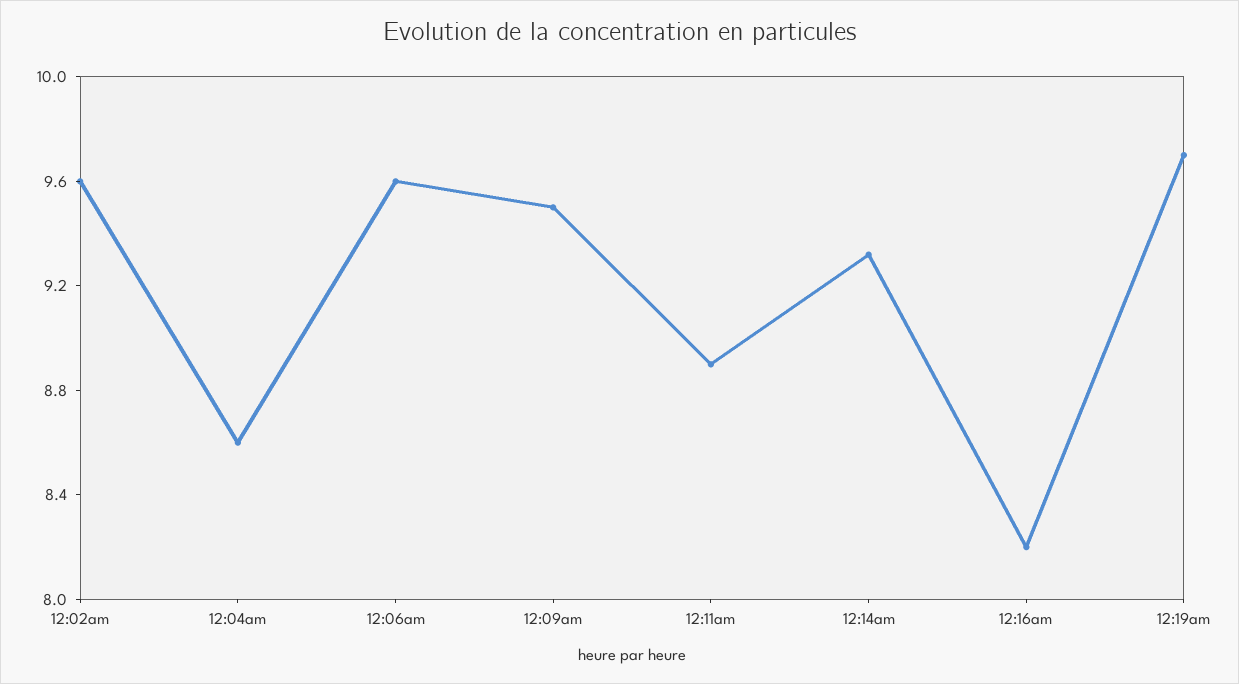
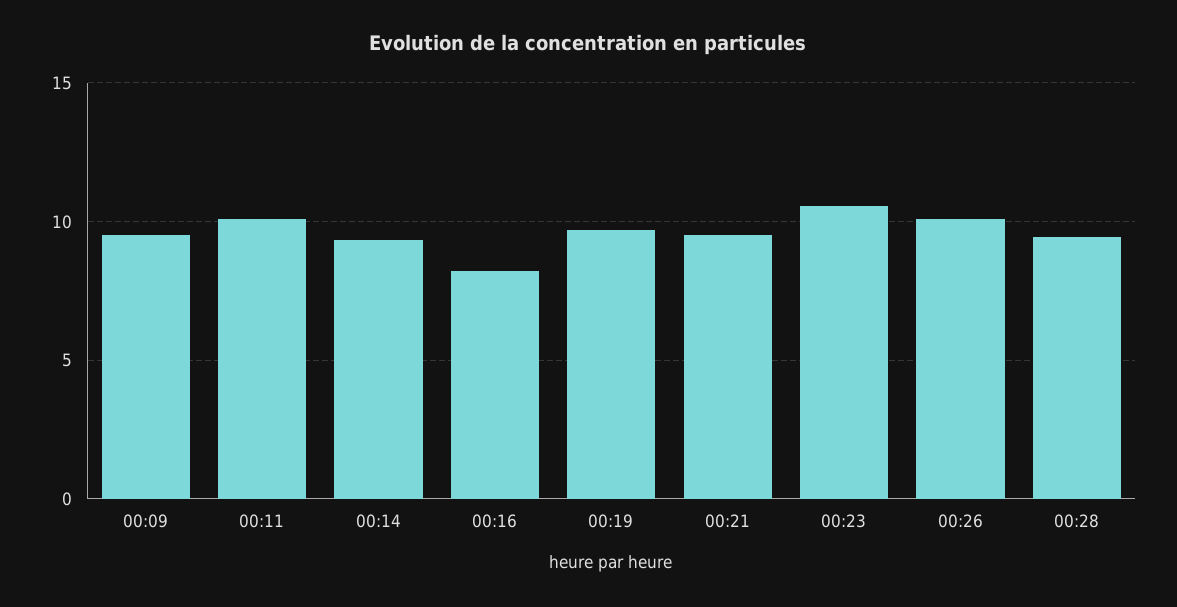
12:02am: 9.6 -> none
12:04am: 8.6 -> none
12:06am: 9.6 -> none
12:11am: 8.9 -> 10
00:21: none -> 9.5
00:23: none -> 10.5
00:26: none -> 10
00:28: none -> 9.5

